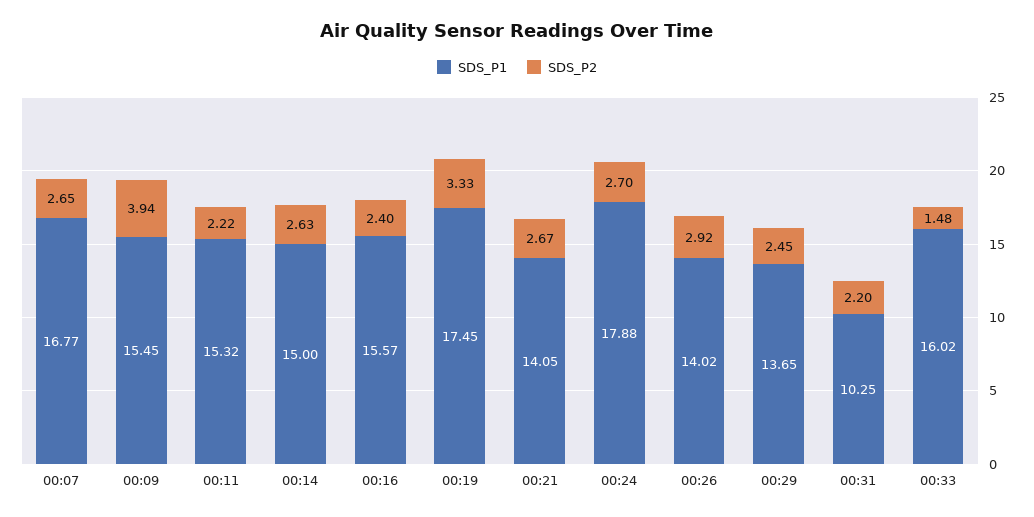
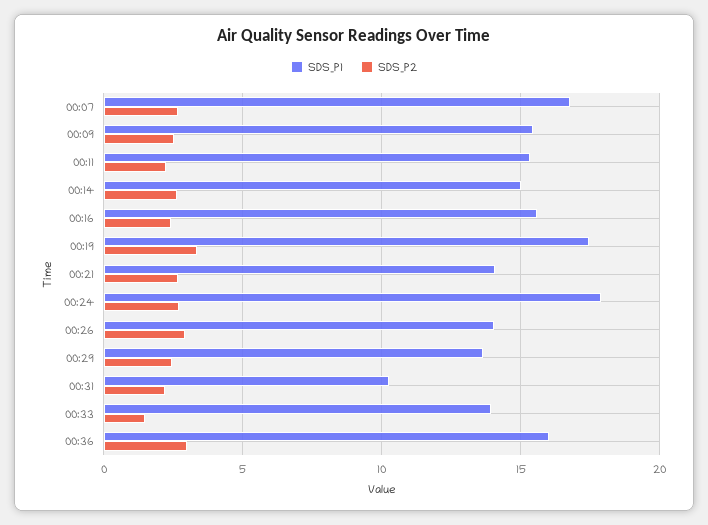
SDS_P2, 00:09: 3.94 -> 2.5
SDS_P1, 00:33: 16.02 -> 14
SDS_P1, 00:36: none -> 16
SDS_P2, 00:36: none -> 3

